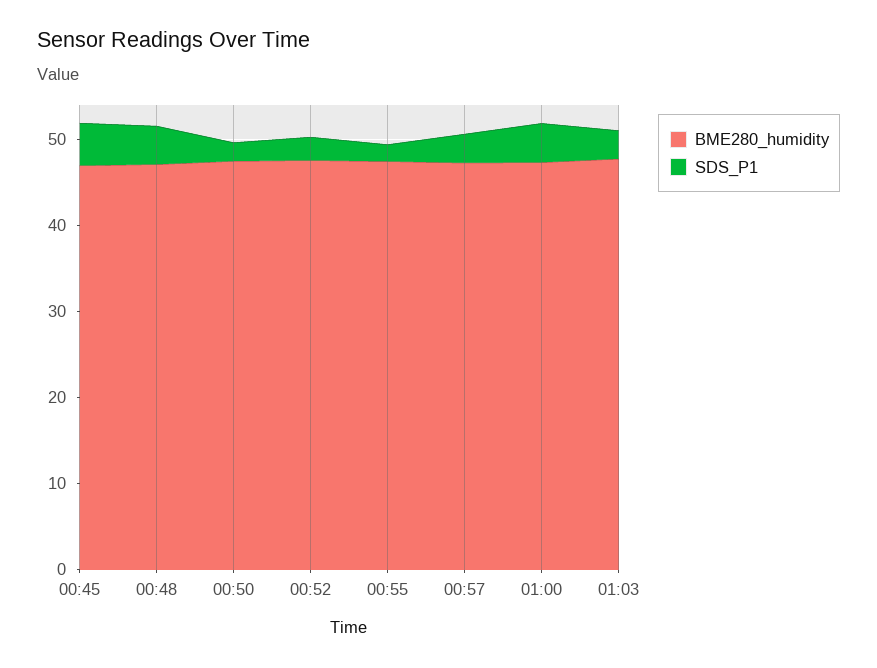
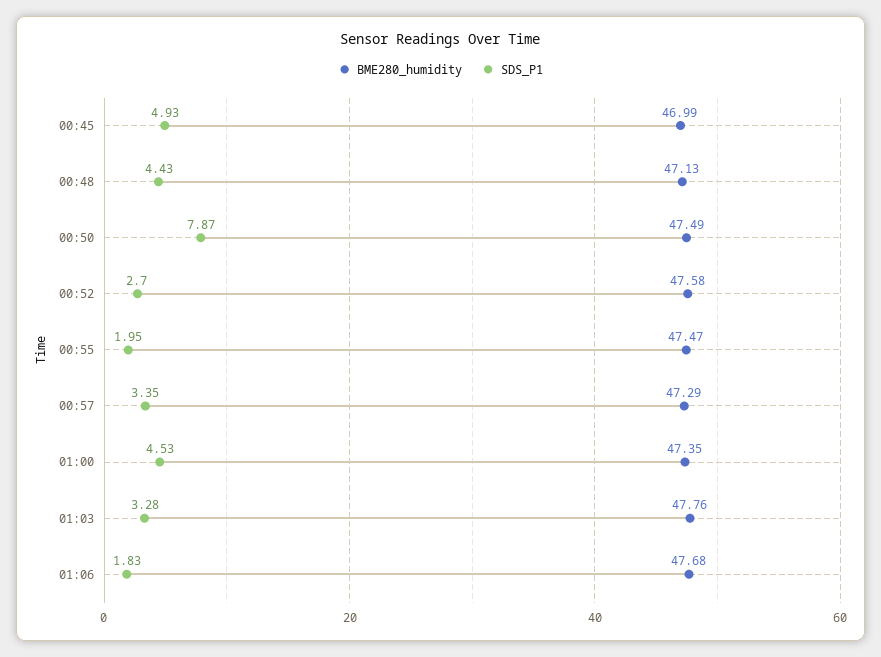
SDS_P1, 00:50: 2 -> 7.87
BME280_humidity, 01:06: none -> 47.68
SDS_P1, 01:06: none -> 1.83

